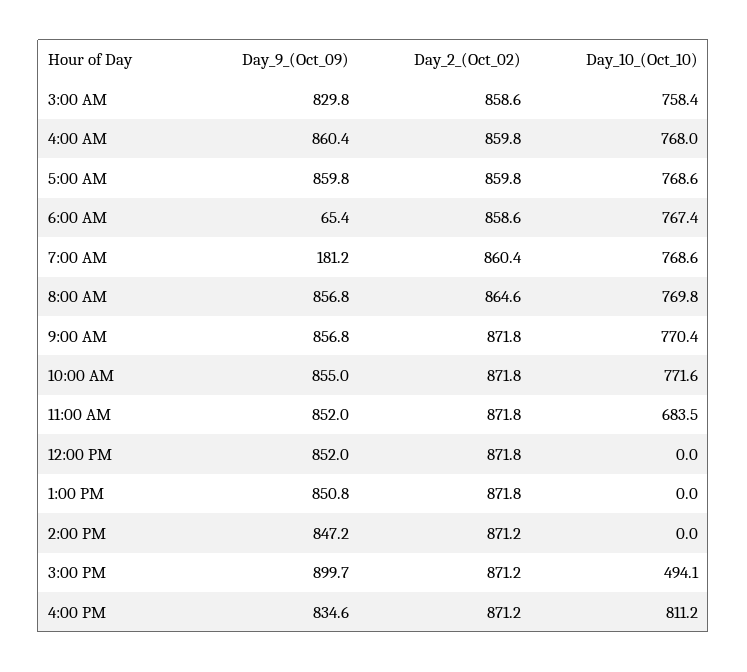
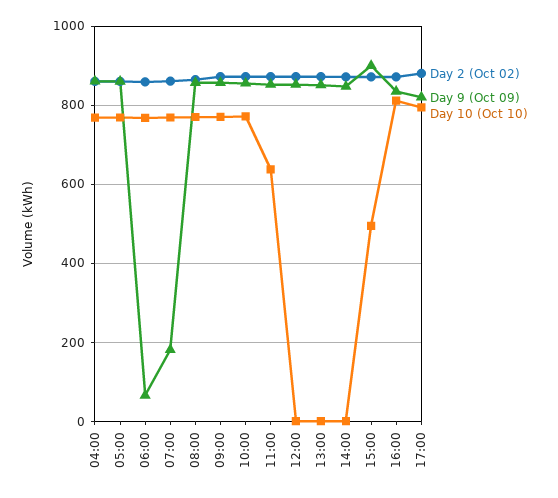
Day_9_(Oct_09), 3:00 AM: 829.8 -> none
Day_2_(Oct_02), 3:00 AM: 858.6 -> none
Day_10_(Oct_10), 3:00 AM: 758.4 -> none
Day_10_(Oct_10), 11:00 AM: 683.5 -> 640
Day_2_(Oct_02), 17:00: none -> 880
Day_9_(Oct_09), 17:00: none -> 820
Day_10_(Oct_10), 17:00: none -> 800

